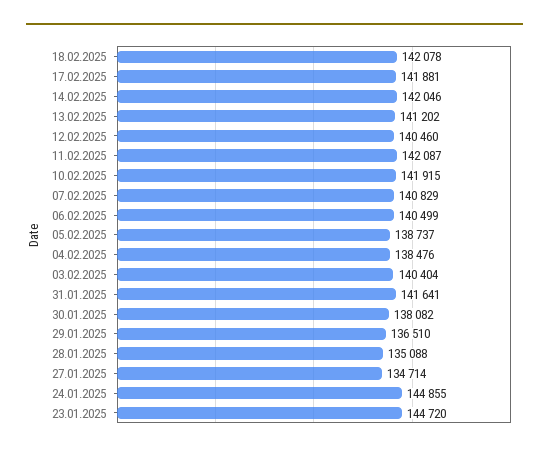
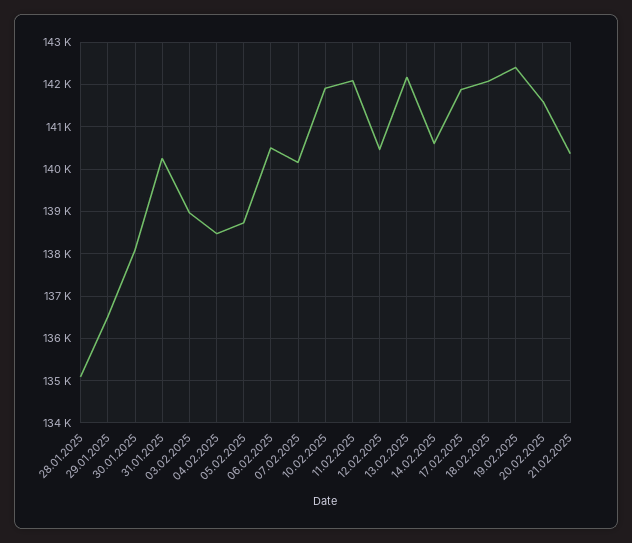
14.02.2025: 142046 -> 140600
13.02.2025: 141202 -> 142200
07.02.2025: 140829 -> 140200
03.02.2025: 140404 -> 139000
31.01.2025: 141641 -> 140200
27.01.2025: 134714 -> none
24.01.2025: 144855 -> none
23.01.2025: 144720 -> none
19.02.2025: none -> 142400
20.02.2025: none -> 141600
21.02.2025: none -> 140400

